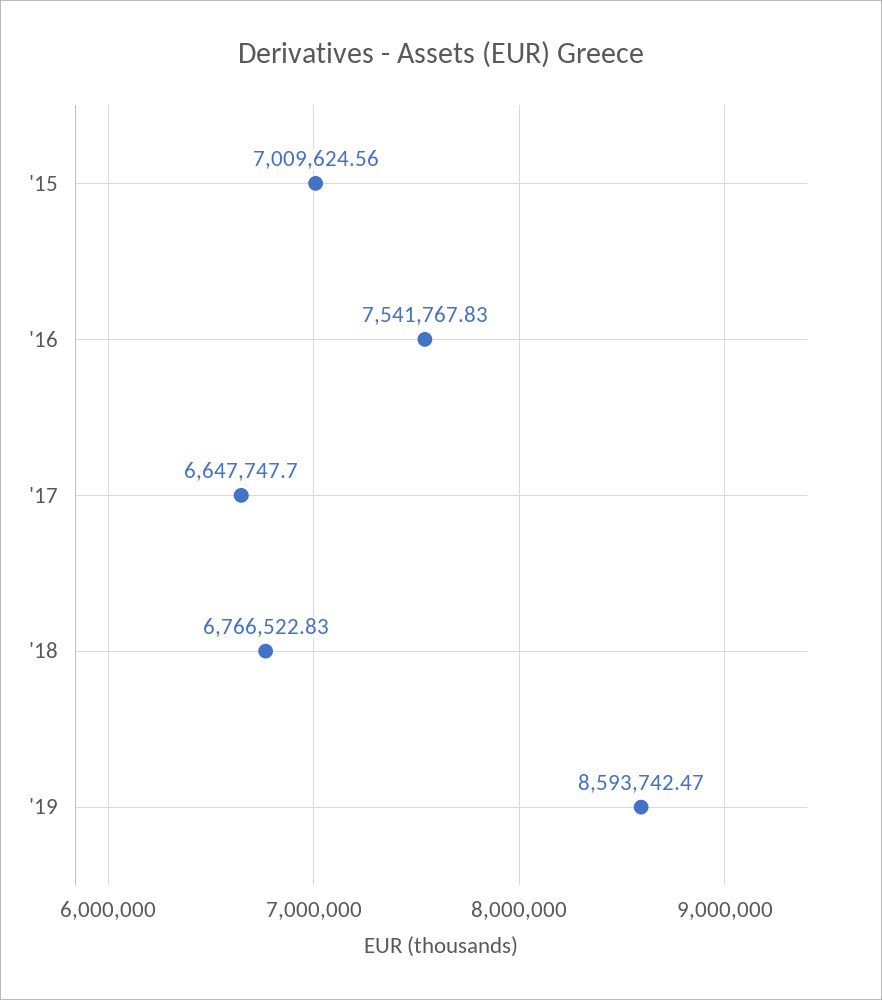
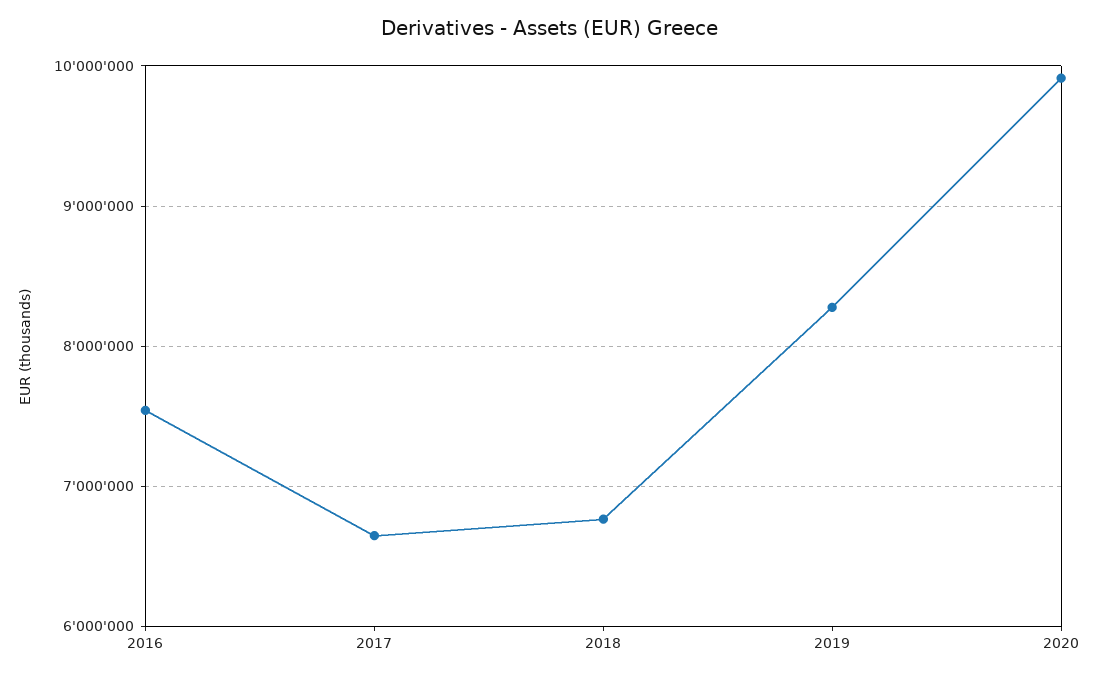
'15: 7009624.56 -> none
'19: 8593742.47 -> 8300000
2020: none -> 9900000

